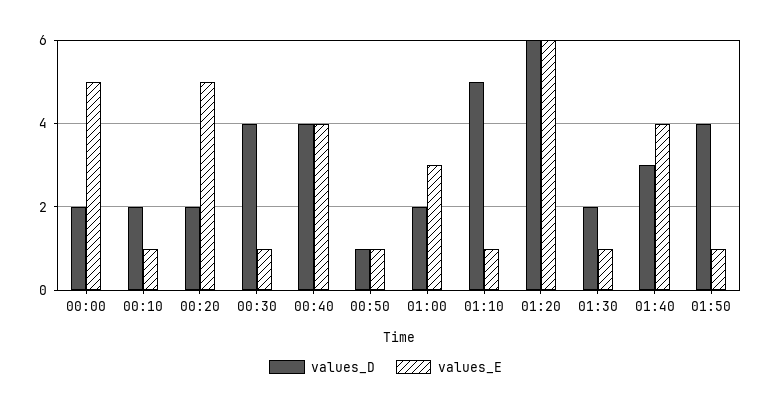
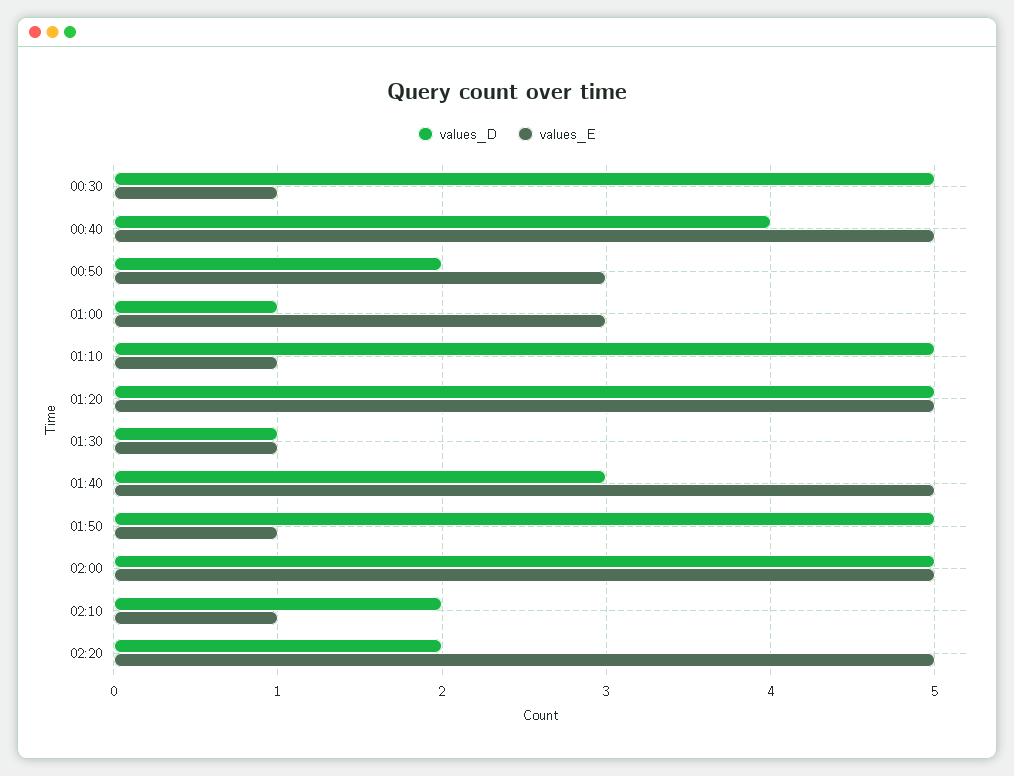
values_D, 00:00: 2 -> none
values_E, 00:00: 5 -> none
values_D, 00:10: 2 -> none
values_E, 00:10: 1 -> none
values_D, 00:20: 2 -> none
values_E, 00:20: 5 -> none
values_D, 00:30: 4 -> 5
values_E, 00:40: 4 -> 5
values_D, 00:50: 1 -> 2
values_E, 00:50: 1 -> 3
values_D, 01:00: 2 -> 1
values_D, 01:20: 6 -> 5
values_E, 01:20: 6 -> 5
values_D, 01:30: 2 -> 1
values_E, 01:40: 4 -> 5
values_D, 01:50: 4 -> 5
values_D, 02:00: none -> 5
values_E, 02:00: none -> 5
values_D, 02:10: none -> 2
values_E, 02:10: none -> 1
values_D, 02:20: none -> 2
values_E, 02:20: none -> 5

